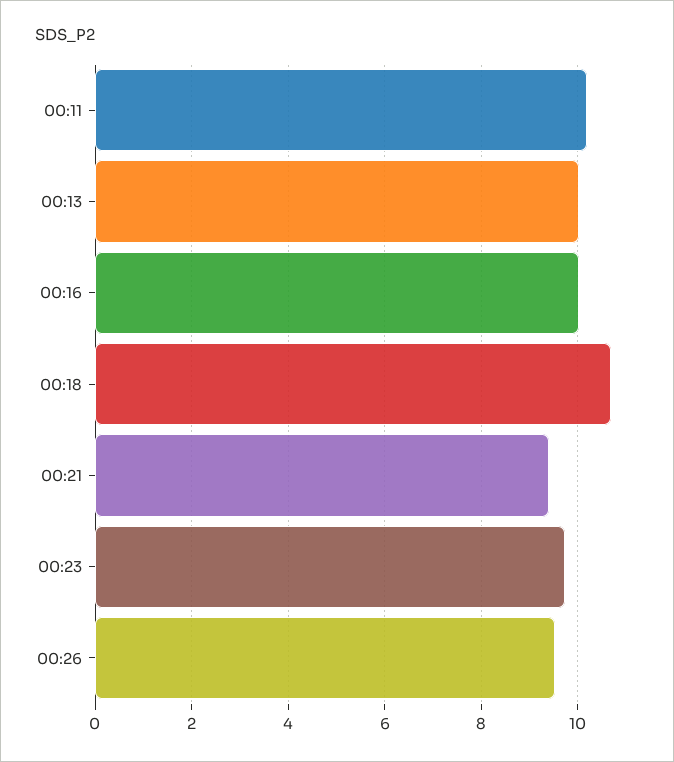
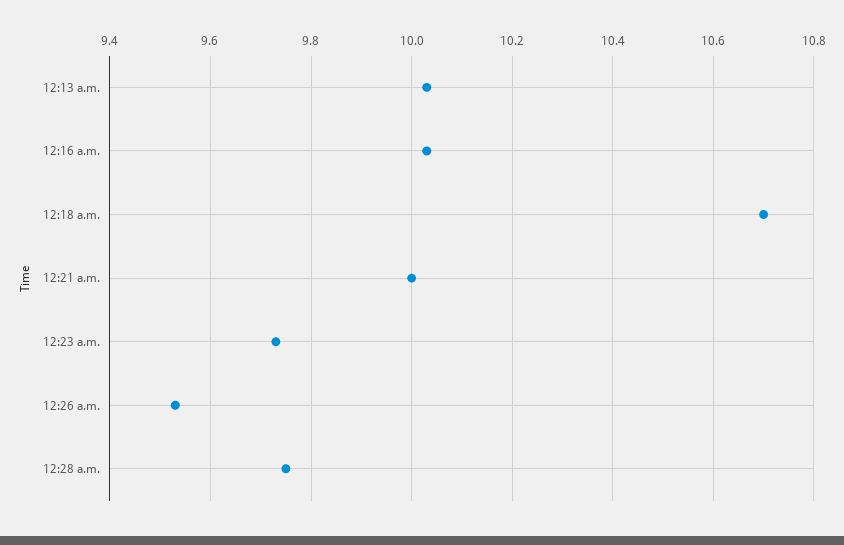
00:11: 10.2 -> none
00:21: 9.4 -> 10
12:28 a.m.: none -> 9.75

